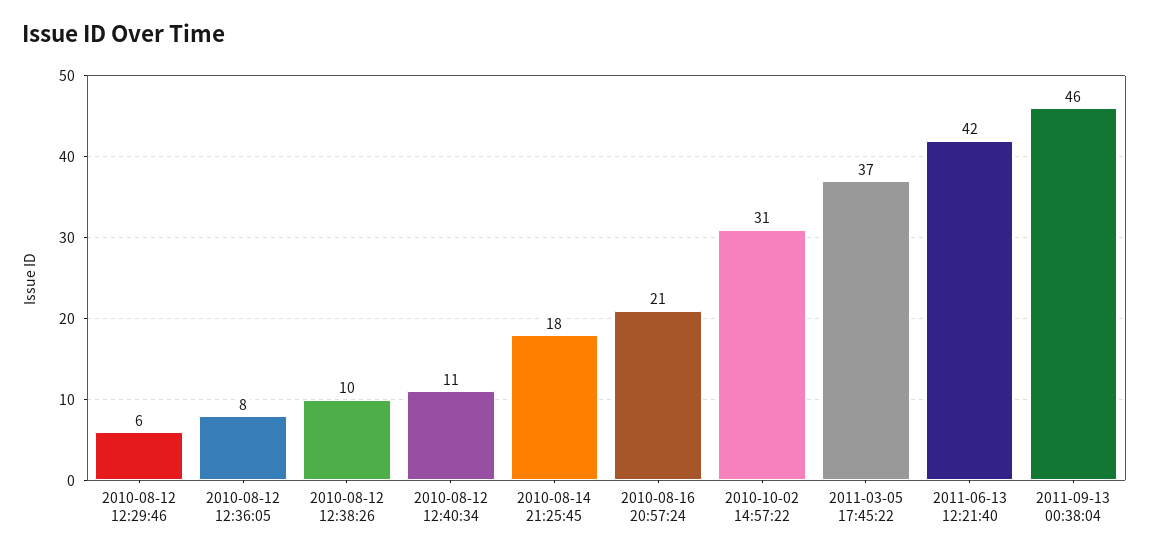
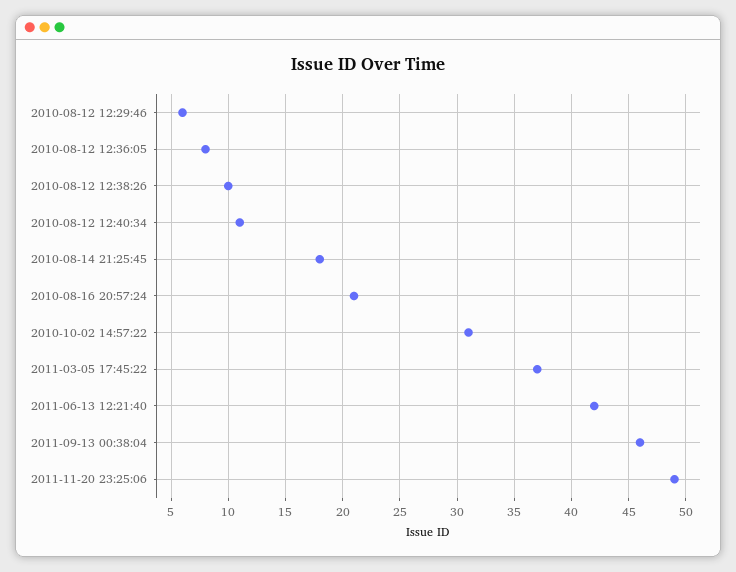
2011-11-20 23:25:06: none -> 49

